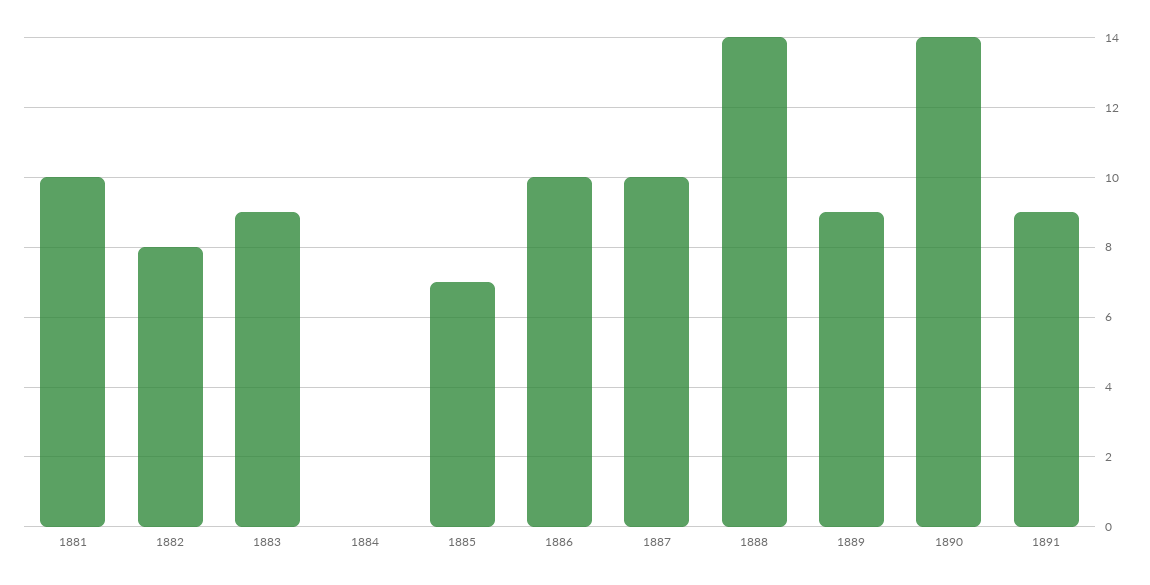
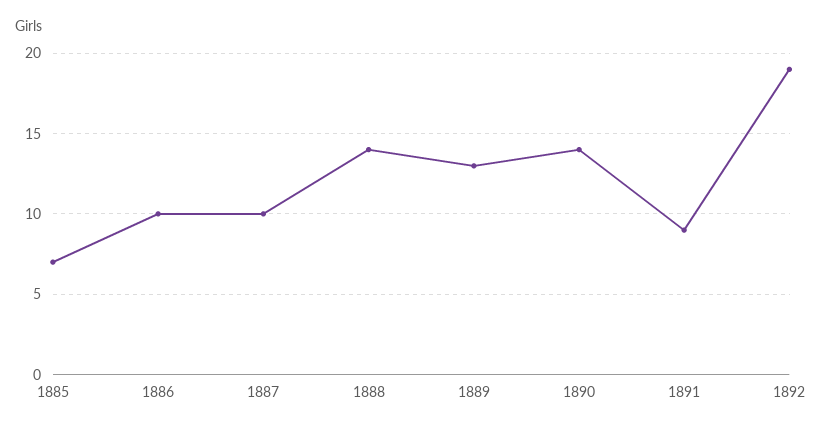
1881: 10 -> none
1882: 8 -> none
1883: 9 -> none
1884: 0 -> none
1889: 9 -> 13
1892: none -> 19

